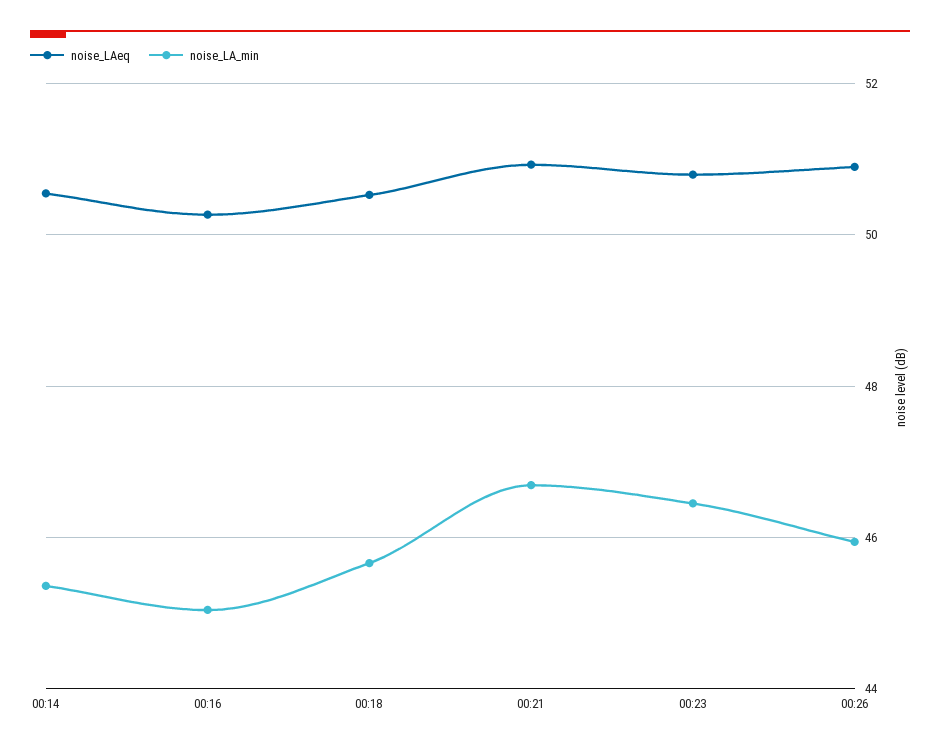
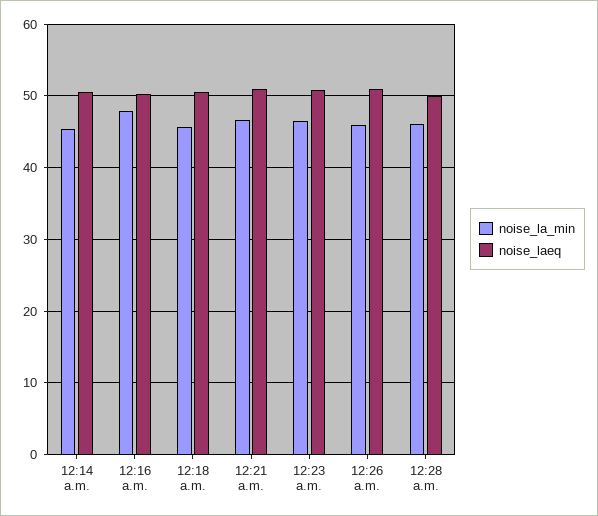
noise_LA_min, 00:16: 45 -> 48
noise_LA_min, 12:28 a.m.: none -> 46
noise_LAeq, 12:28 a.m.: none -> 50

